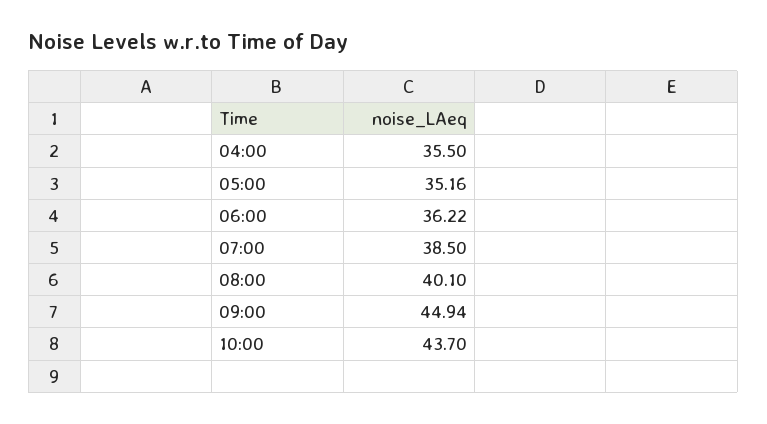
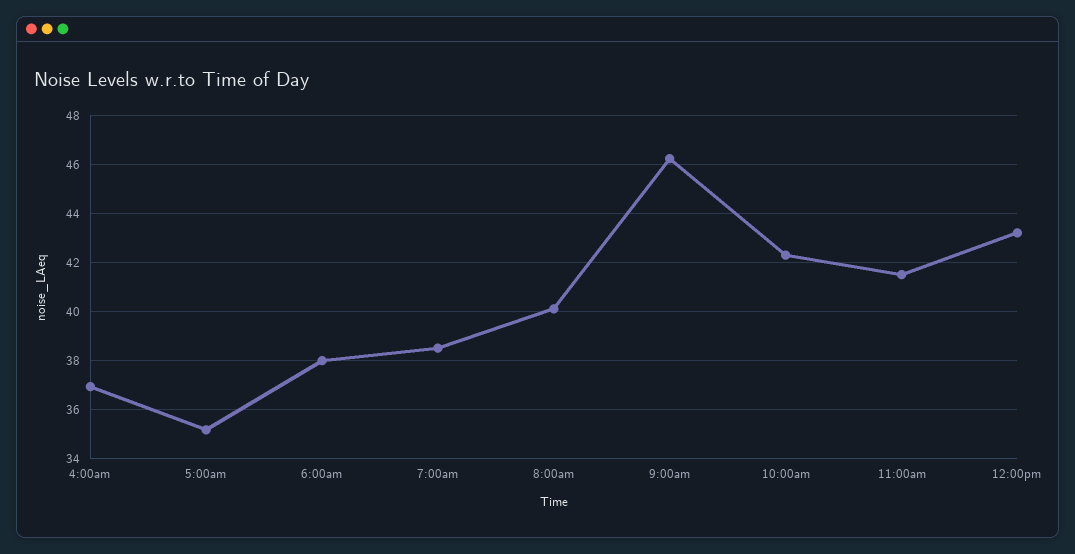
04:00: 35.5 -> 37
06:00: 36.22 -> 38
09:00: 44.94 -> 46.25
10:00: 43.7 -> 42.25
11:00am: none -> 41.5
12:00pm: none -> 43.25

